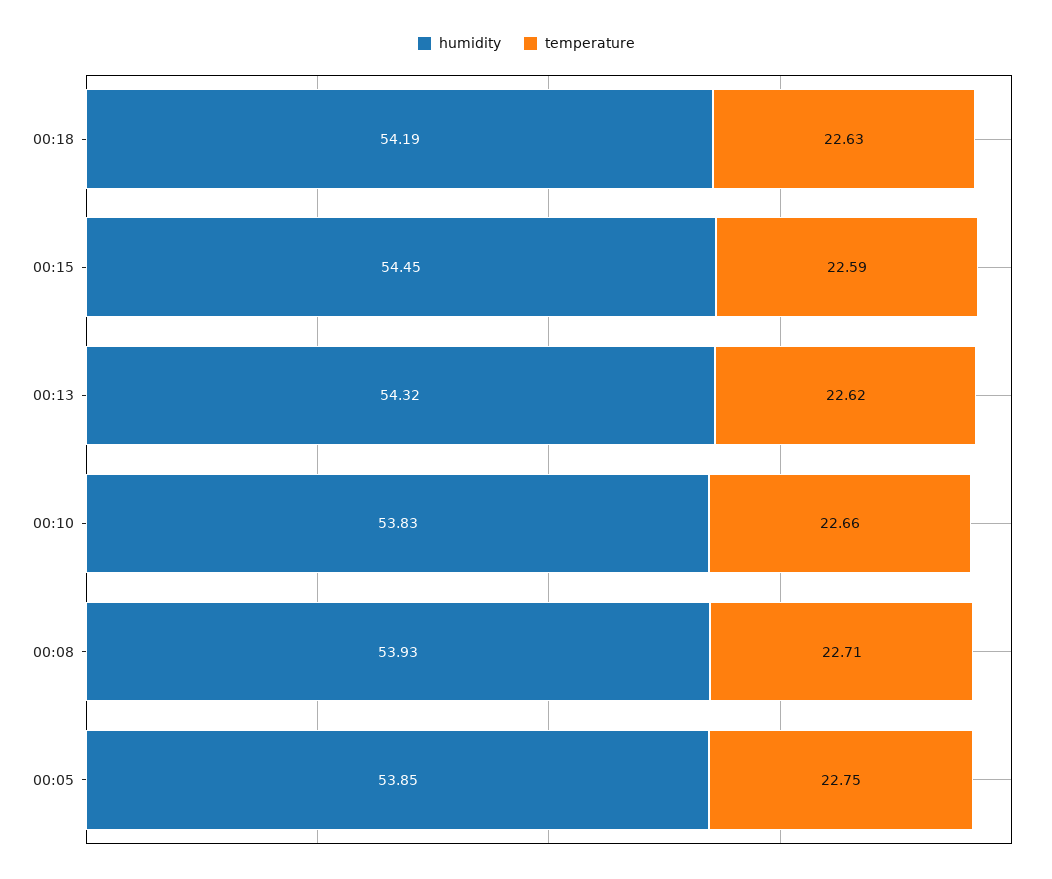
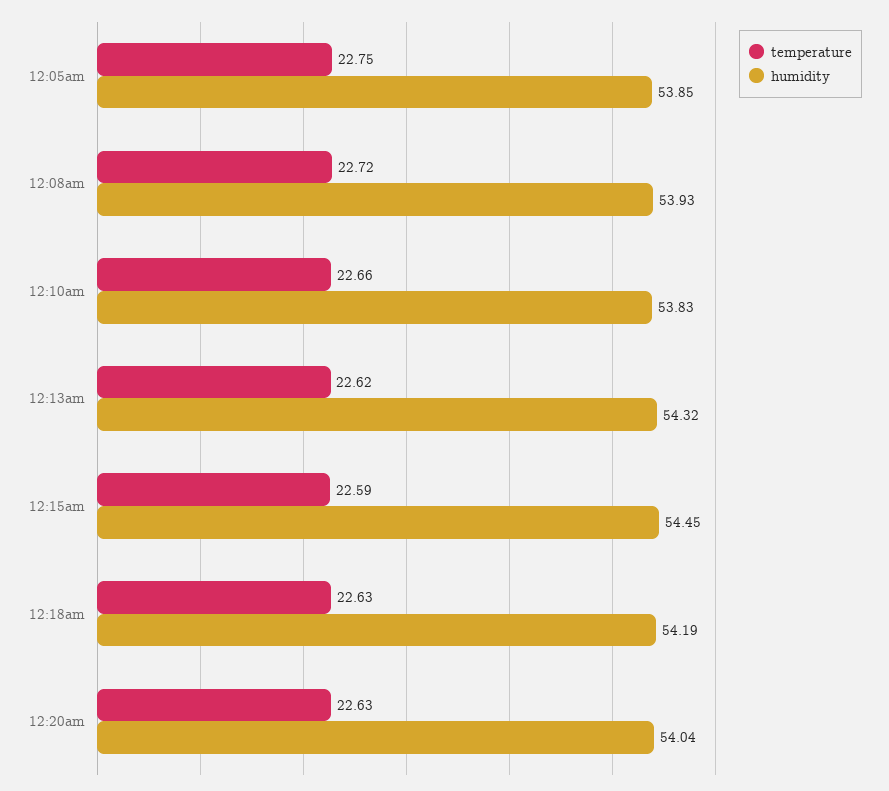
temperature, 00:08: 22.71 -> 22.72
temperature, 12:20am: none -> 22.63
humidity, 12:20am: none -> 54.04

